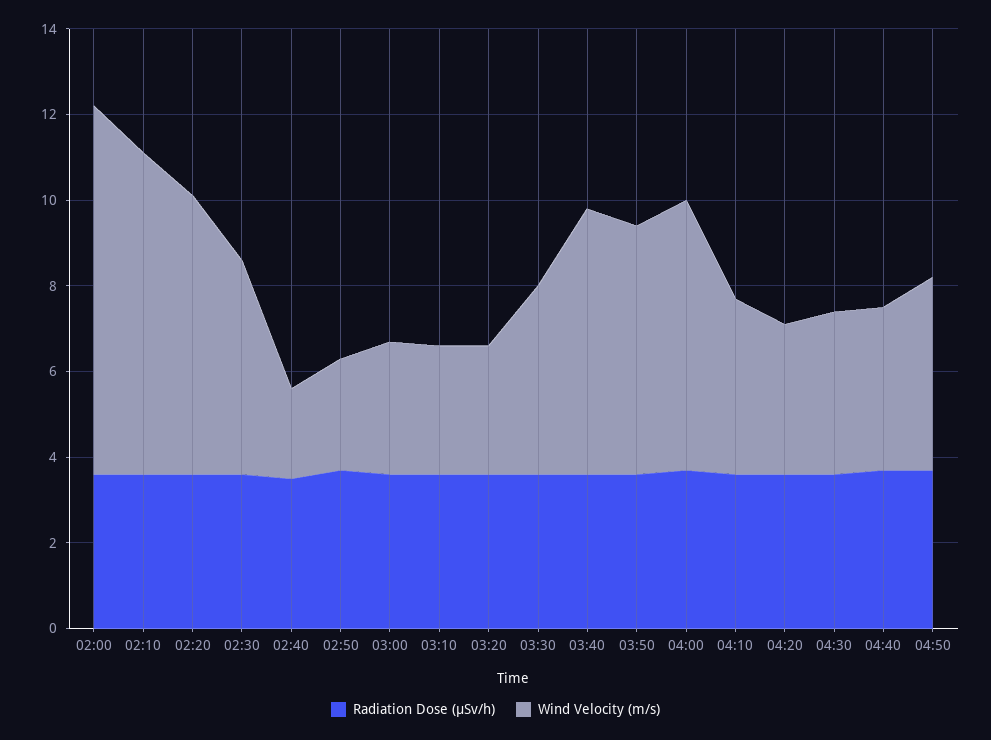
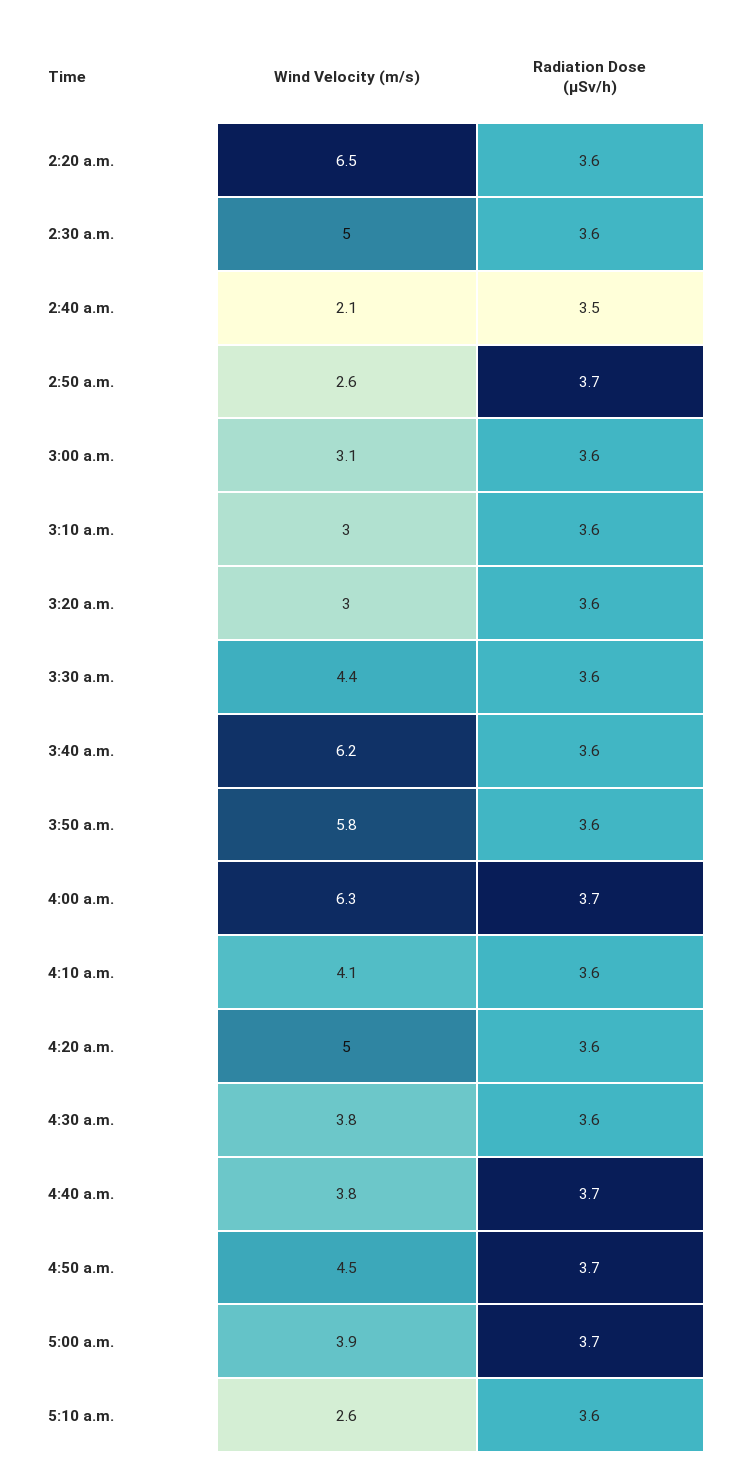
Radiation Dose (μSv/h), 02:00: 3.5 -> none
Wind Velocity (m/s), 02:00: 8.5 -> none
Radiation Dose (μSv/h), 02:10: 3.5 -> none
Wind Velocity (m/s), 02:10: 7.5 -> none
Wind Velocity (m/s), 04:20: 3.5 -> 5
Wind Velocity (m/s), 5:00 a.m.: none -> 3.9
Radiation Dose (μSv/h), 5:00 a.m.: none -> 3.7
Wind Velocity (m/s), 5:10 a.m.: none -> 2.6
Radiation Dose (μSv/h), 5:10 a.m.: none -> 3.6

